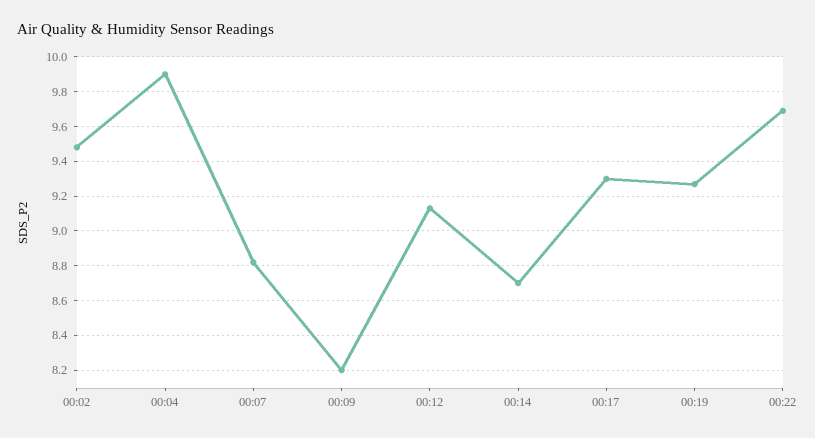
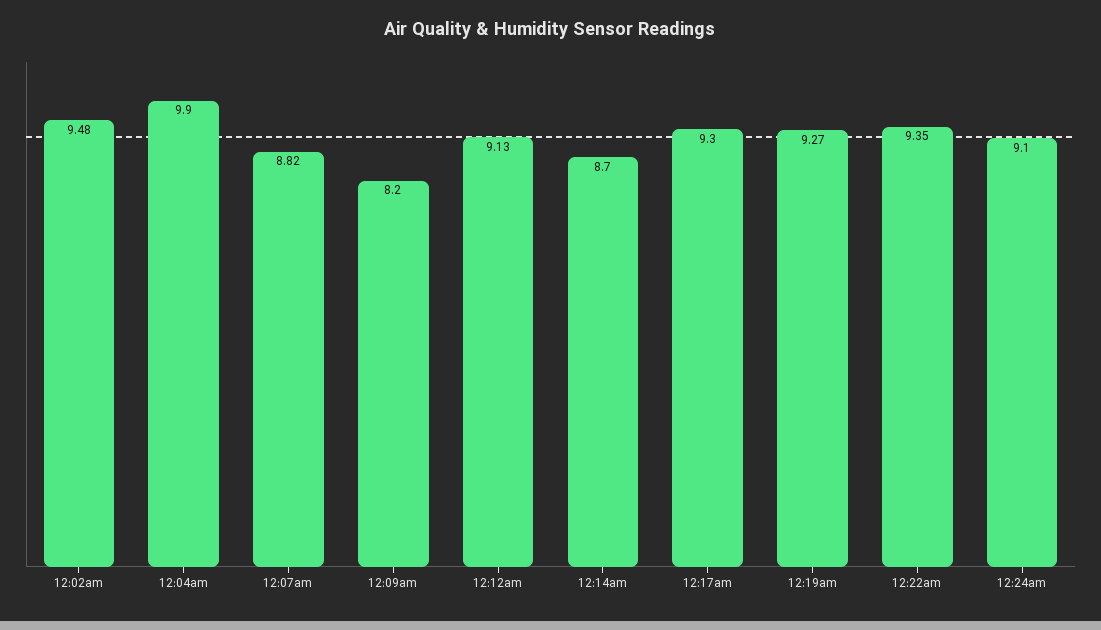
00:22: 9.7 -> 9.35
12:24am: none -> 9.1

